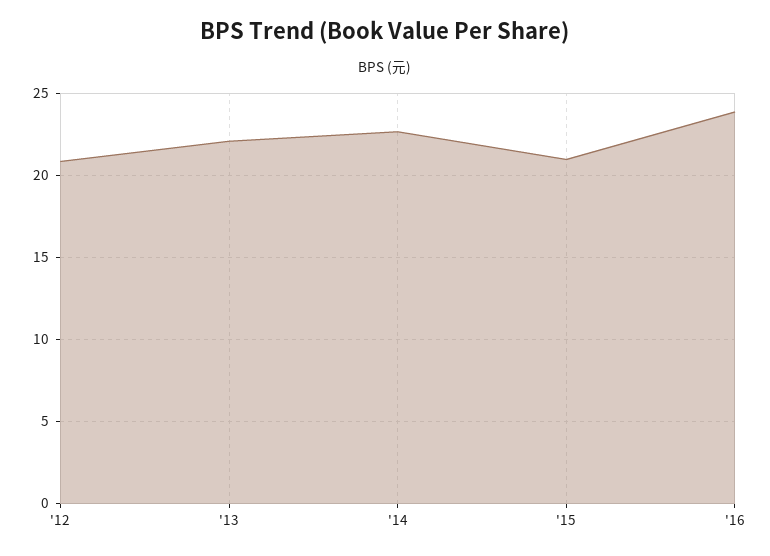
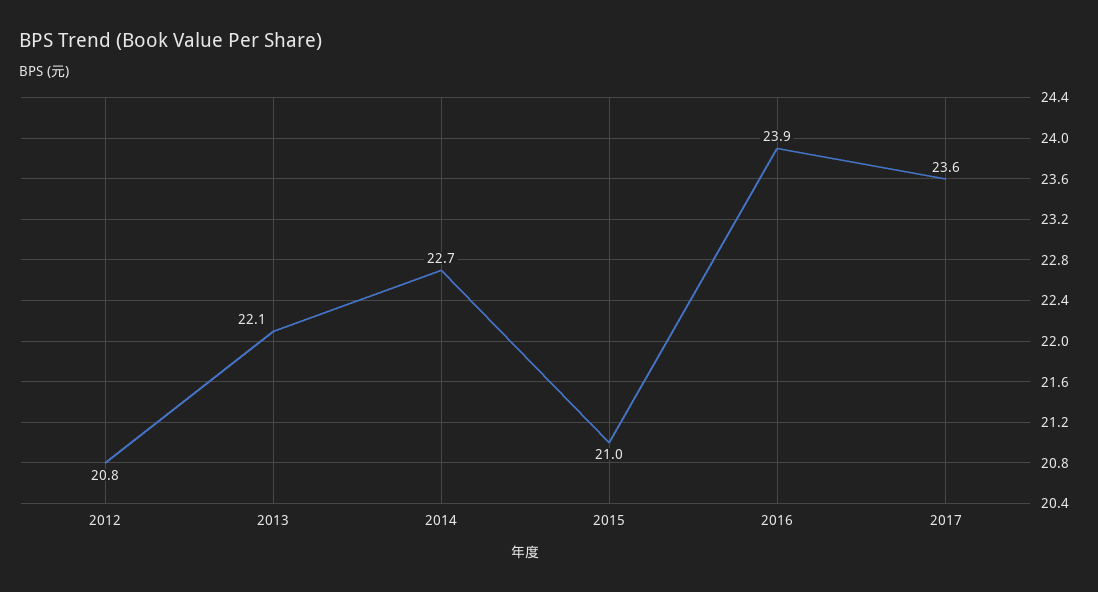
2017: none -> 23.6

